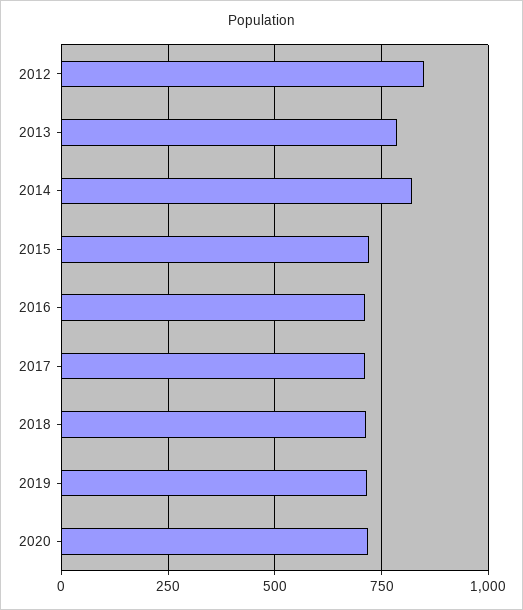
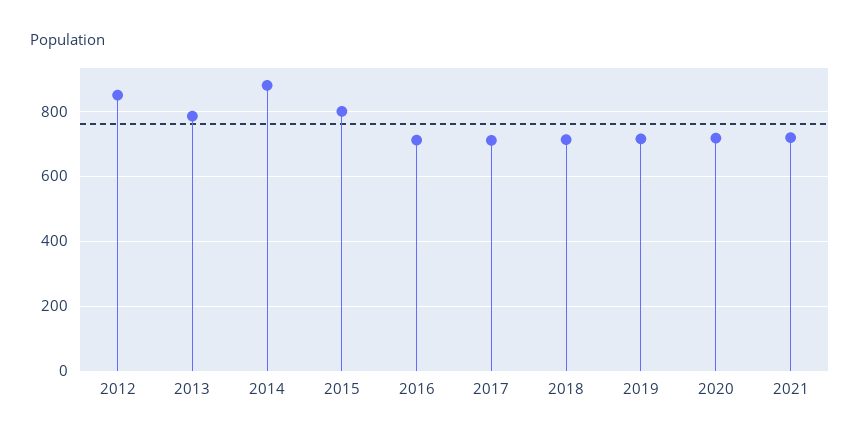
2014: 825 -> 880
2015: 725 -> 800
2021: none -> 720

